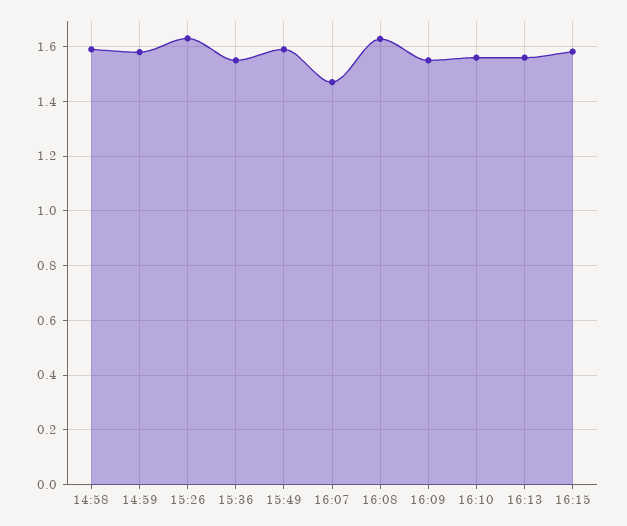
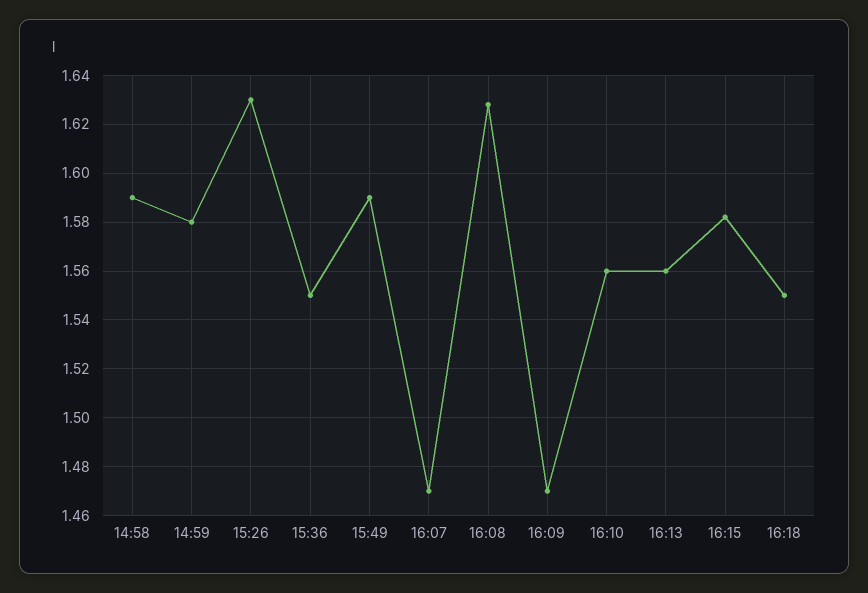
16:09: 1.55 -> 1.47
16:18: none -> 1.55

